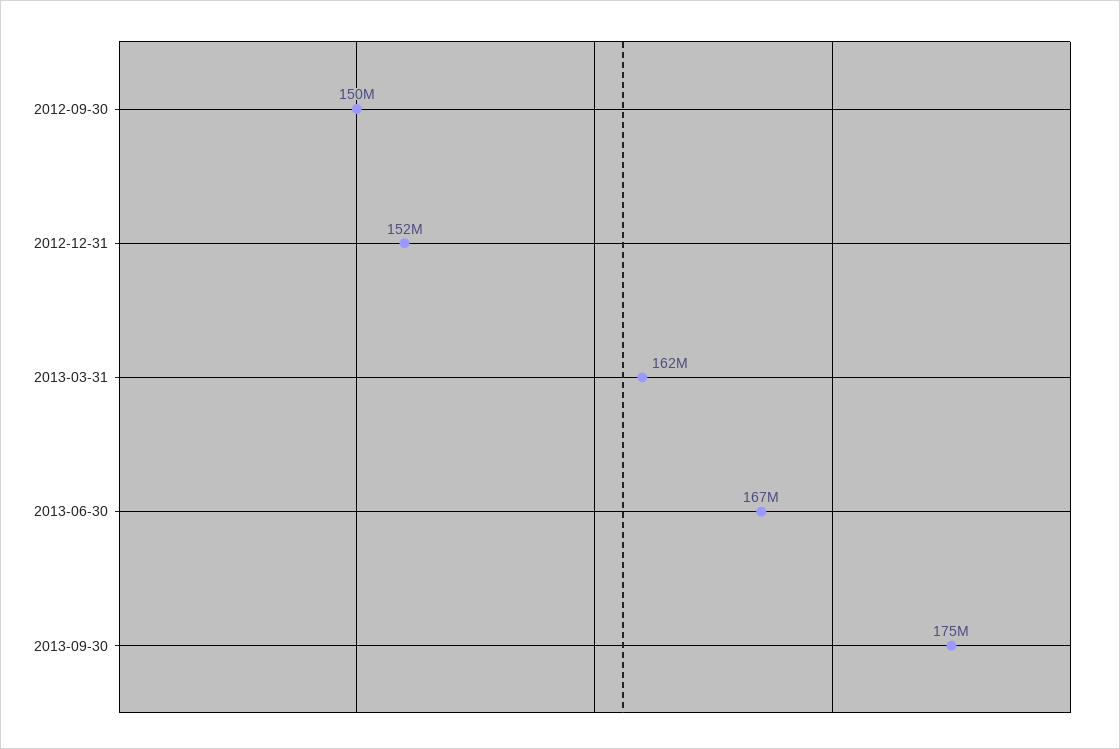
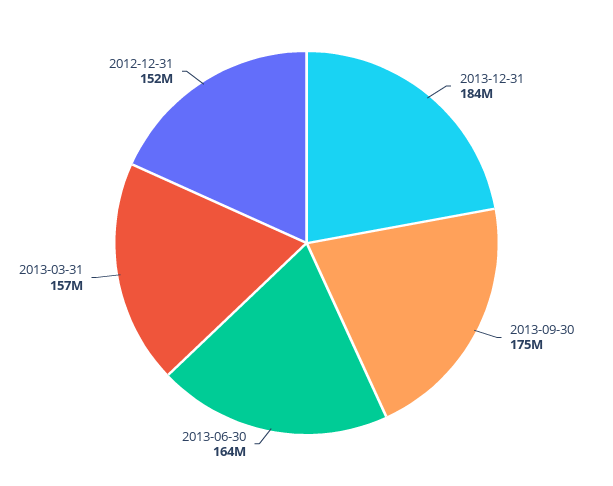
2012-09-30: 150000000 -> none
2013-03-31: 162000000 -> 157000000
2013-06-30: 167000000 -> 164000000
2013-12-31: none -> 184000000

